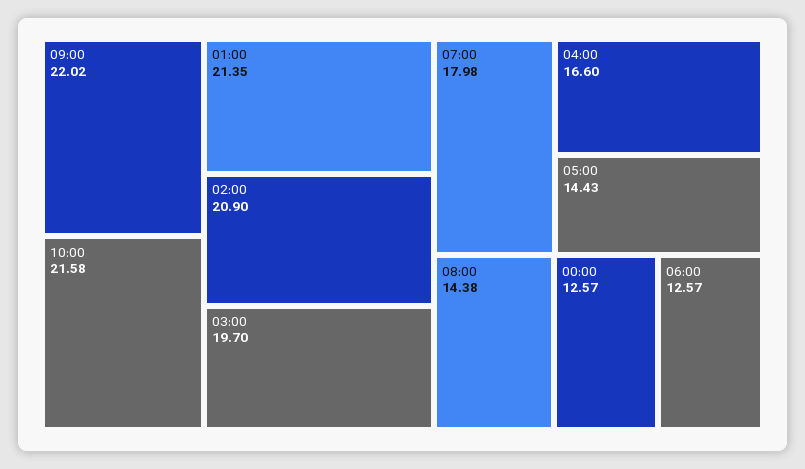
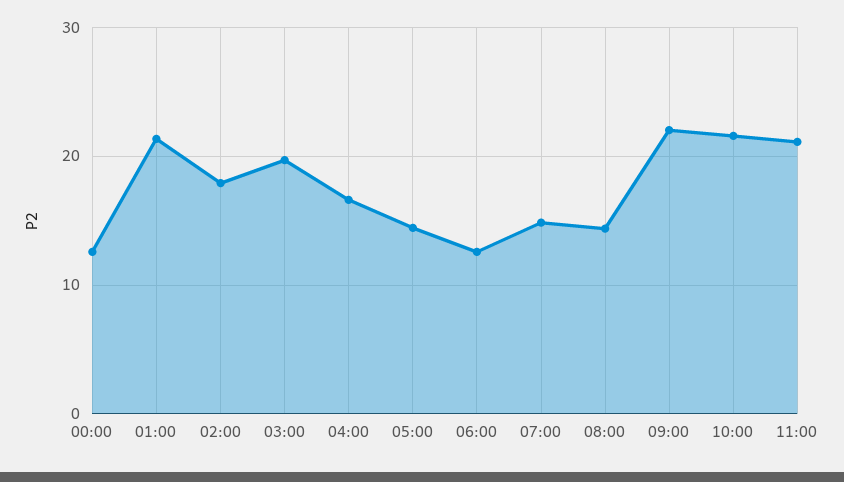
02:00: 20.9 -> 18
07:00: 17.98 -> 15
11:00: none -> 21

